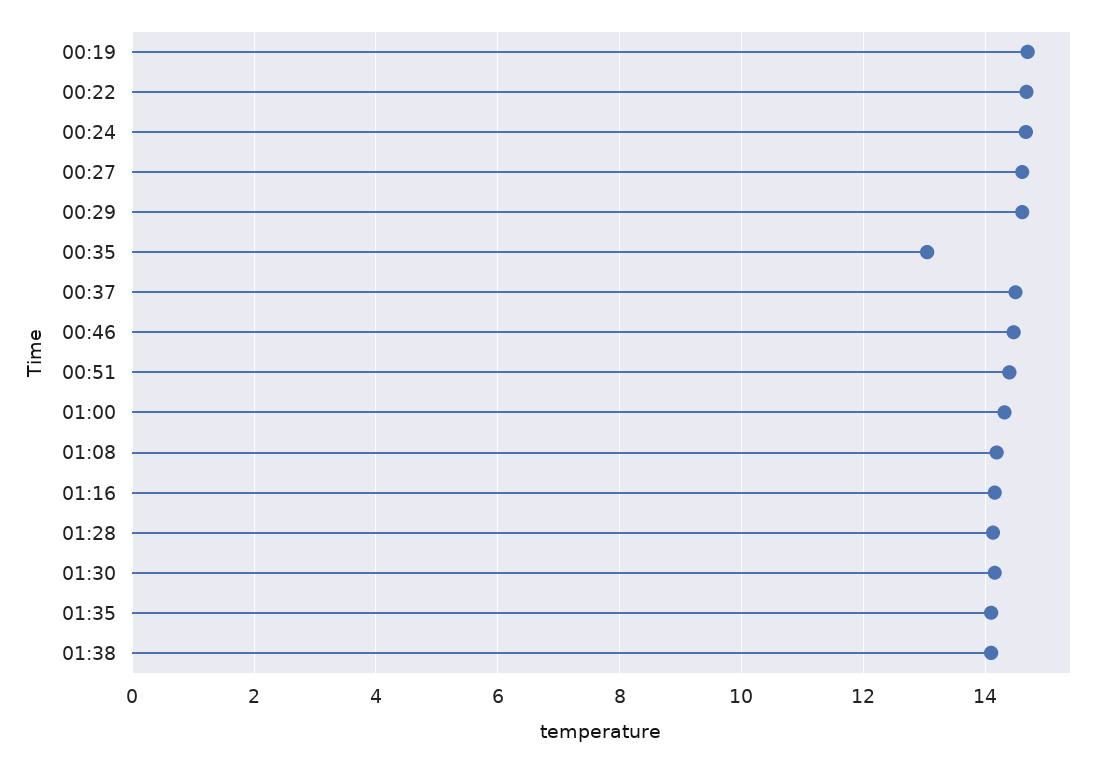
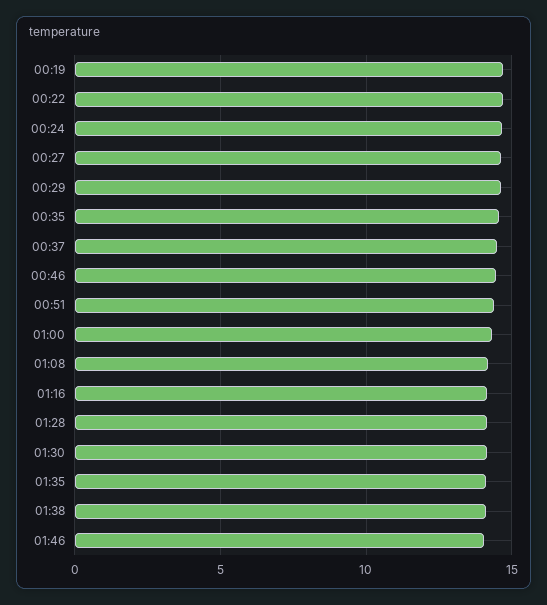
00:35: 13 -> 14.5
01:46: none -> 14

